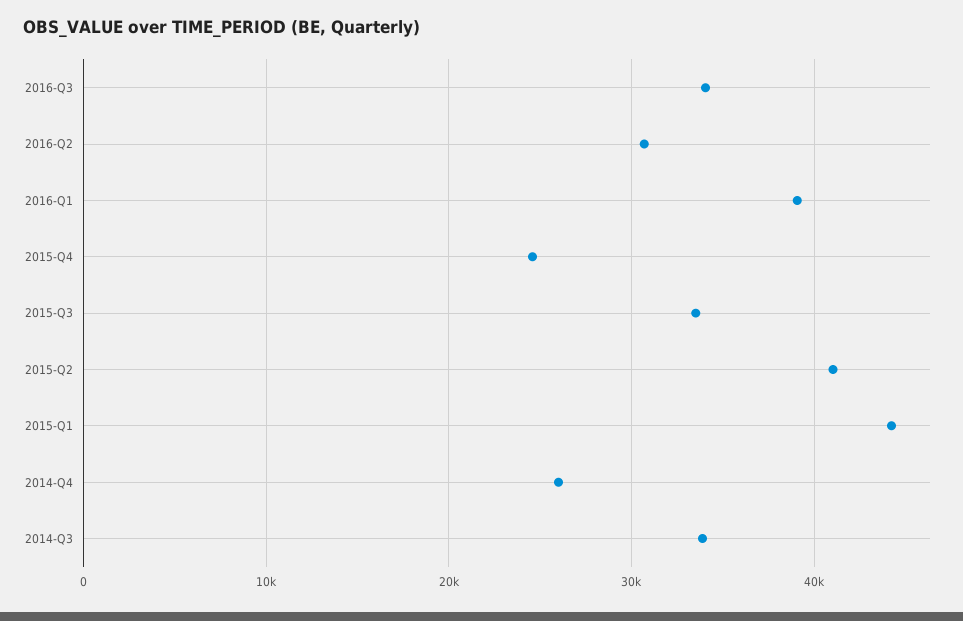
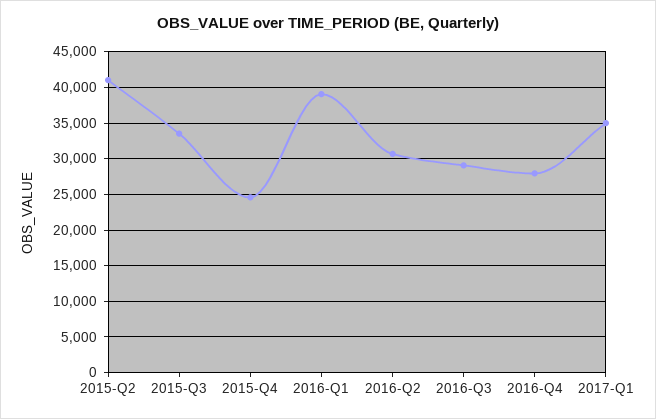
2016-Q3: 34000 -> 29000
2015-Q1: 44000 -> none
2014-Q4: 26000 -> none
2014-Q3: 34000 -> none
2016-Q4: none -> 28000
2017-Q1: none -> 35000

